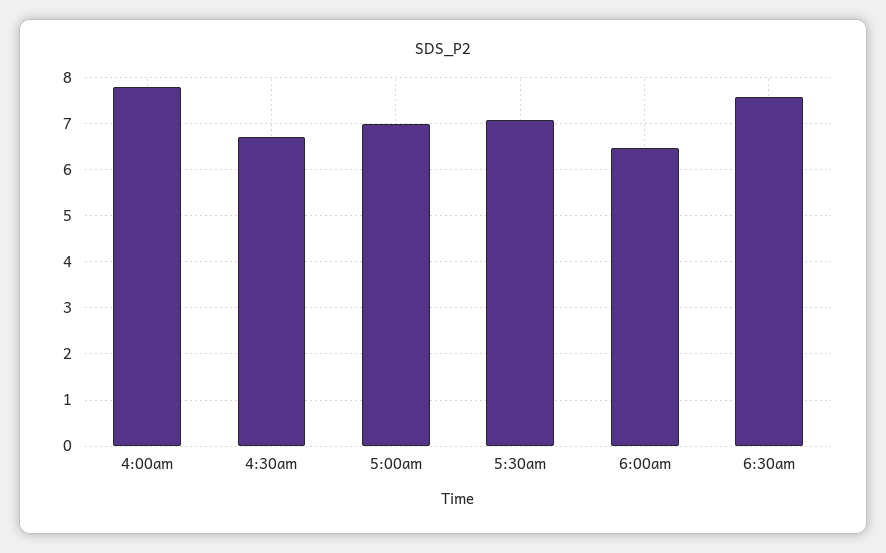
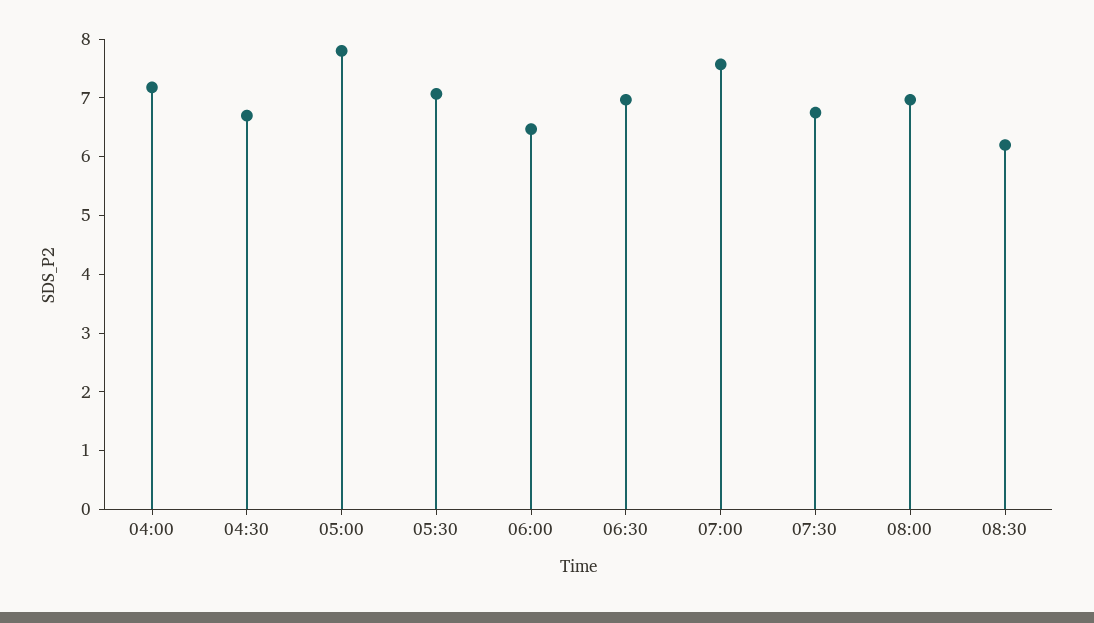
4:00am: 7.8 -> 7.2
5:00am: 7 -> 7.8
6:30am: 7.6 -> 7
07:00: none -> 7.6
07:30: none -> 6.8
08:00: none -> 7
08:30: none -> 6.2

